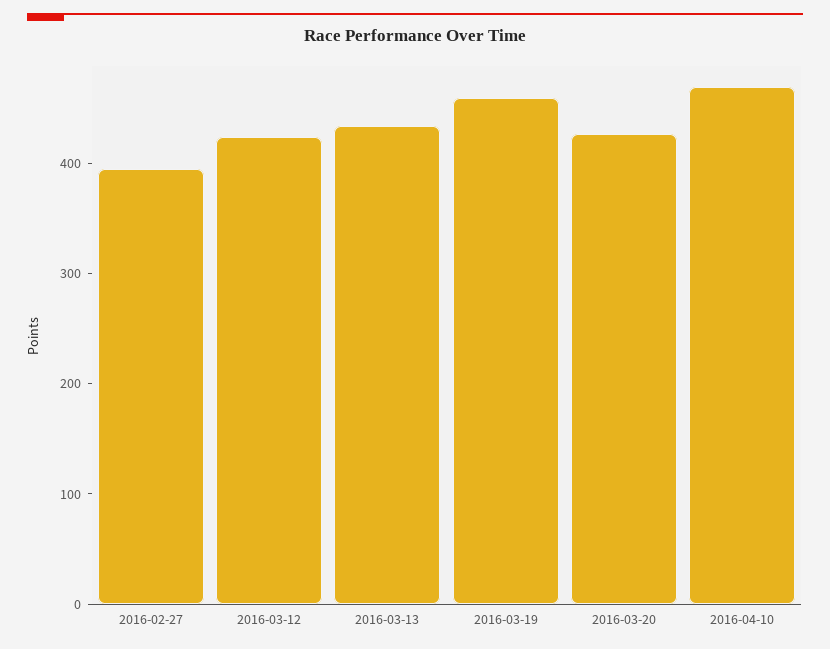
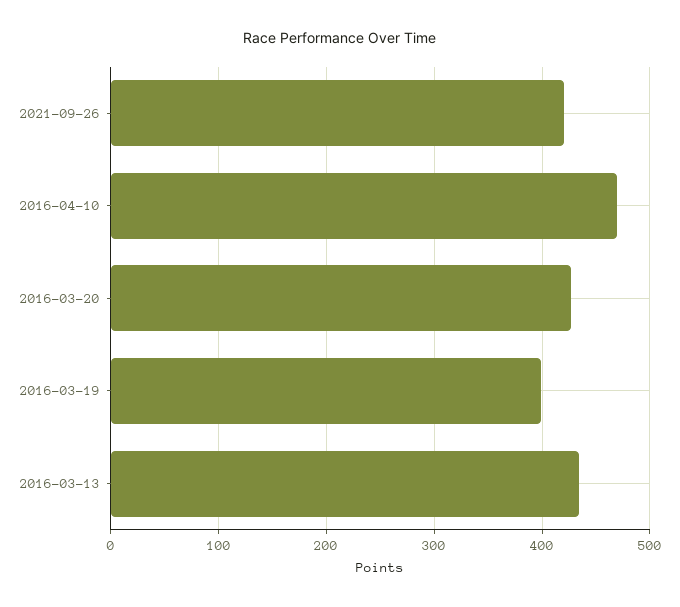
2016-02-27: 400 -> none
2016-03-12: 420 -> none
2016-03-19: 460 -> 400
2021-09-26: none -> 420

